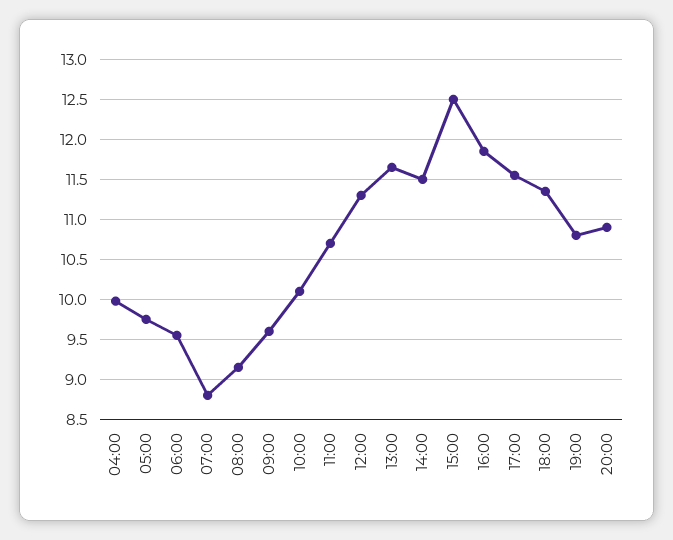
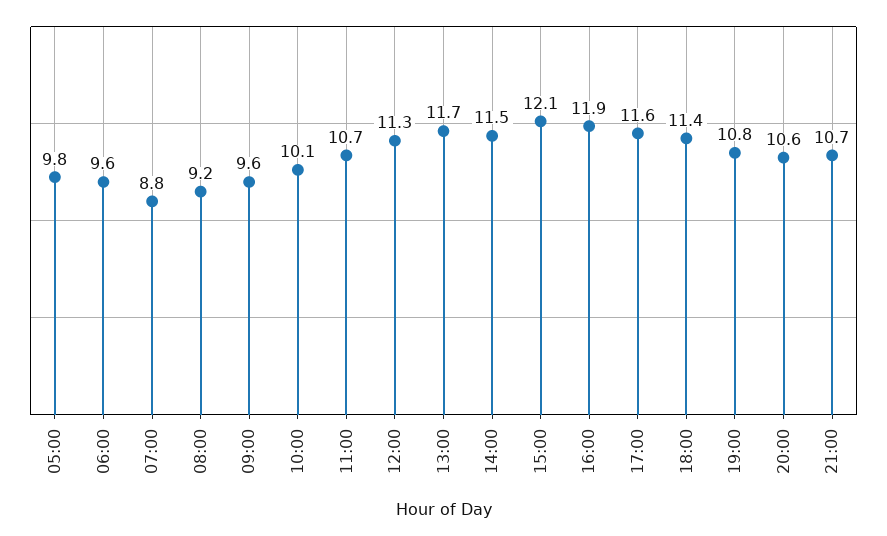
04:00: 10 -> none
15:00: 12.5 -> 12.1
20:00: 10.9 -> 10.6
21:00: none -> 10.7

